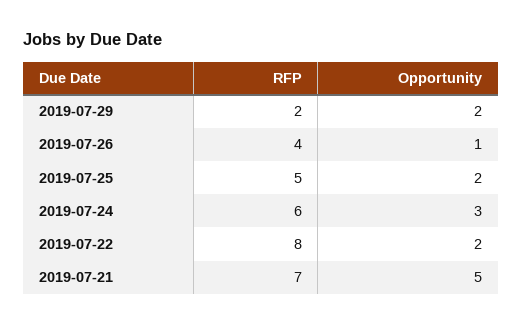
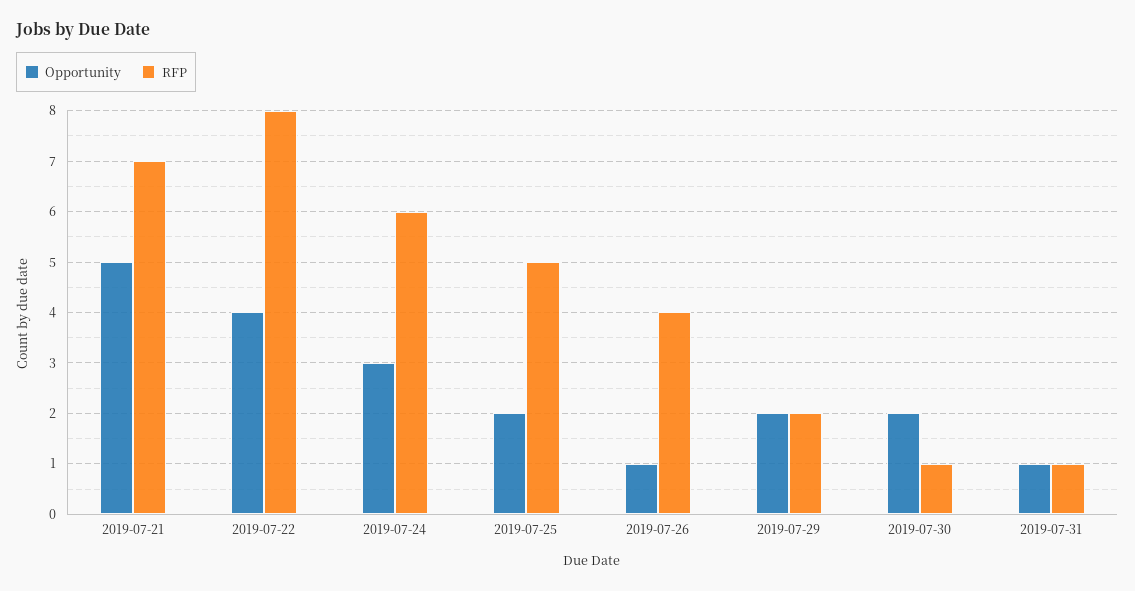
Opportunity, 2019-07-22: 2 -> 4
Opportunity, 2019-07-30: none -> 2
RFP, 2019-07-30: none -> 1
Opportunity, 2019-07-31: none -> 1
RFP, 2019-07-31: none -> 1

